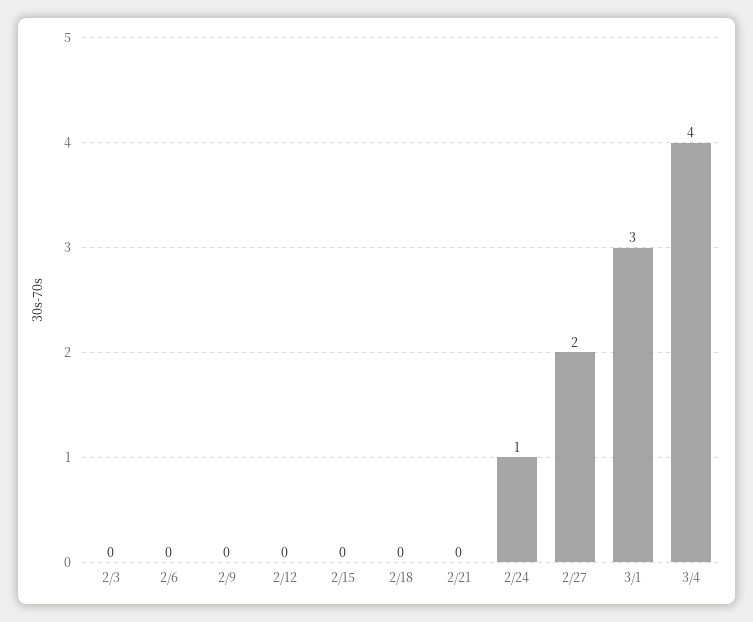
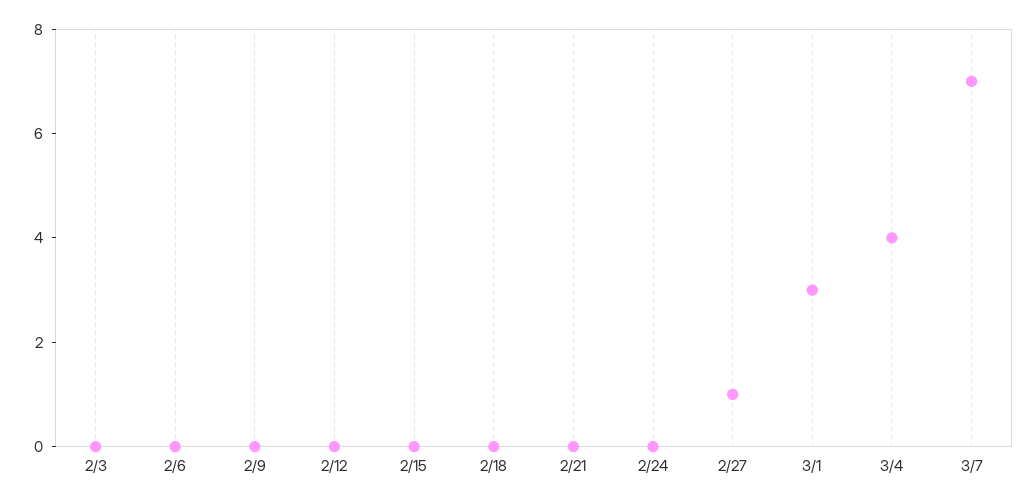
2/24: 1 -> 0
2/27: 2 -> 1
3/7: none -> 7

